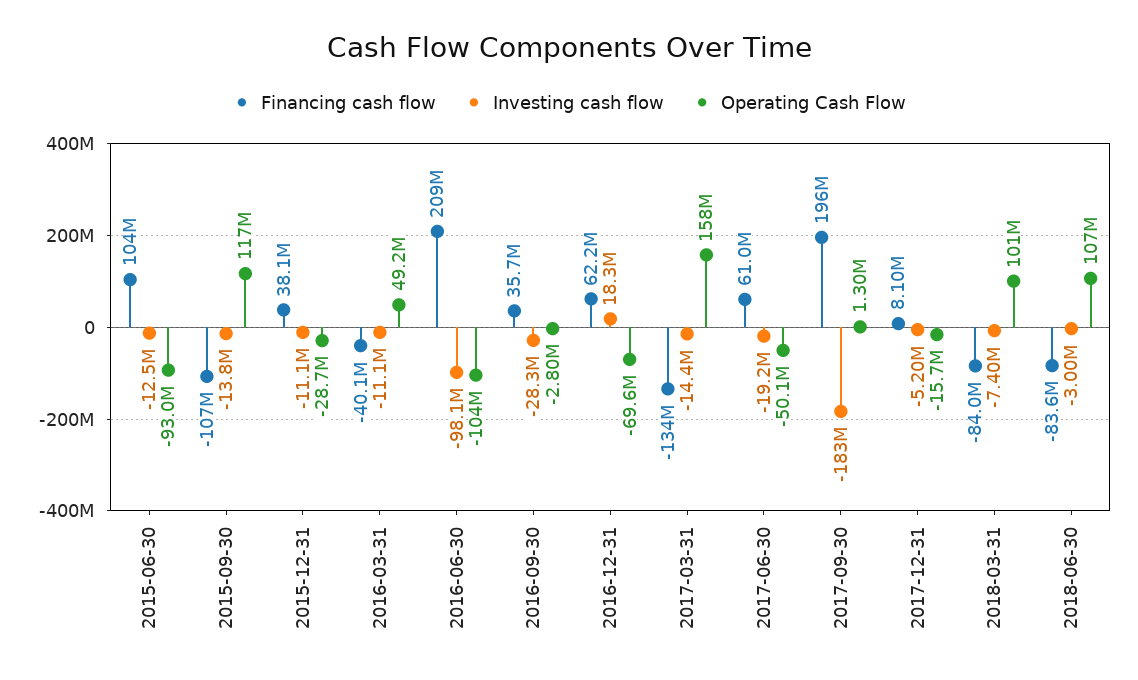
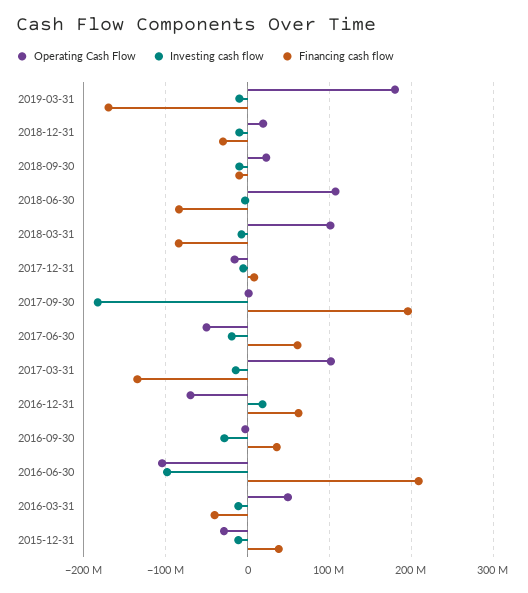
Financing cash flow, 2015-06-30: 104000000 -> none
Investing cash flow, 2015-06-30: -12500000 -> none
Operating Cash Flow, 2015-06-30: -93000000 -> none
Financing cash flow, 2015-09-30: -107000000 -> none
Investing cash flow, 2015-09-30: -13800000 -> none
Operating Cash Flow, 2015-09-30: 117000000 -> none
Operating Cash Flow, 2017-03-31: 158000000 -> 100000000
Operating Cash Flow, 2019-03-31: none -> 180000000
Investing cash flow, 2019-03-31: none -> -10000000
Financing cash flow, 2019-03-31: none -> -170000000
Operating Cash Flow, 2018-12-31: none -> 20000000
Investing cash flow, 2018-12-31: none -> -10000000
Financing cash flow, 2018-12-31: none -> -30000000
Operating Cash Flow, 2018-09-30: none -> 20000000
Investing cash flow, 2018-09-30: none -> -10000000
Financing cash flow, 2018-09-30: none -> -10000000

